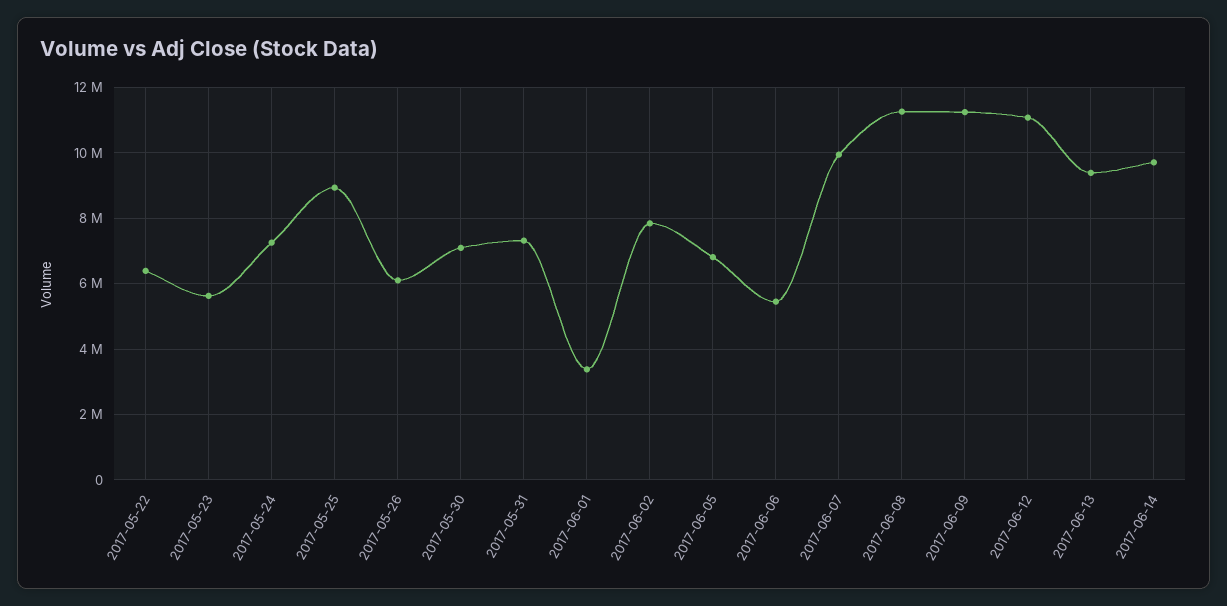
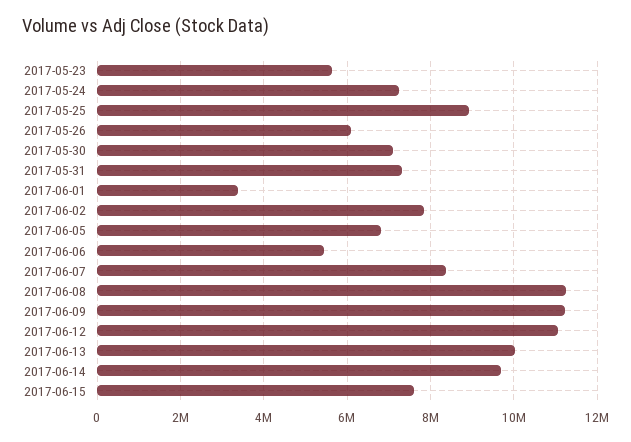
2017-05-22: 6400000 -> none
2017-06-07: 10000000 -> 8400000
2017-06-13: 9400000 -> 10000000
2017-06-15: none -> 7600000

